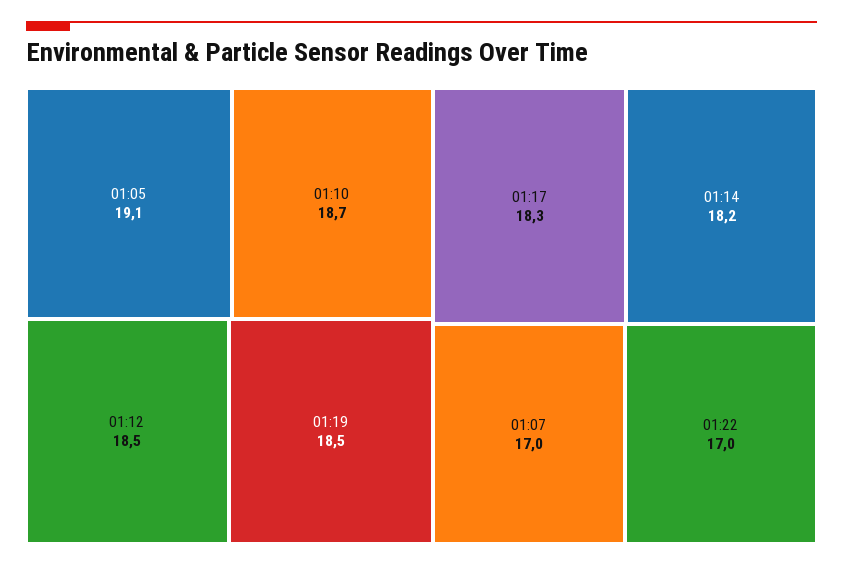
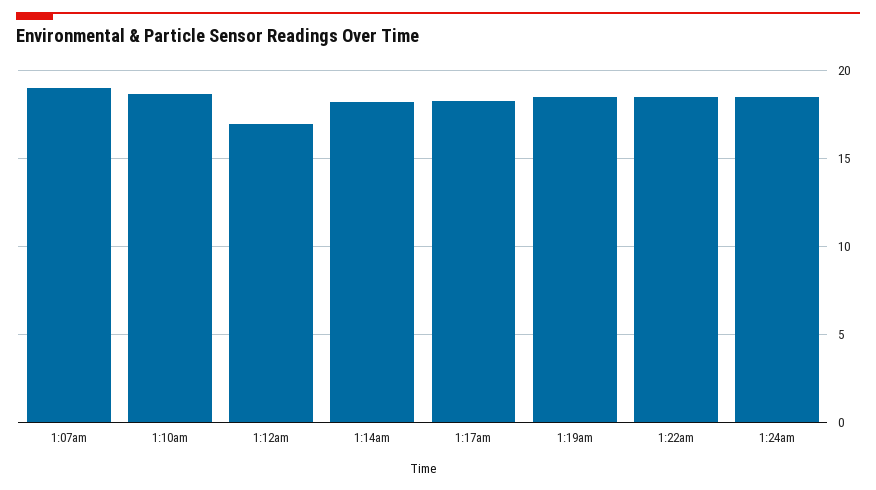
01:05: 19.1 -> none
01:12: 18.5 -> 17
01:07: 17 -> 19
01:22: 17 -> 18.5
1:24am: none -> 18.5

